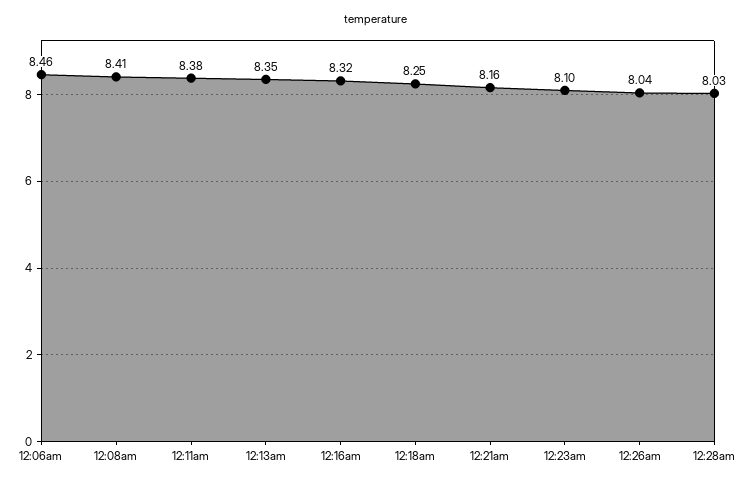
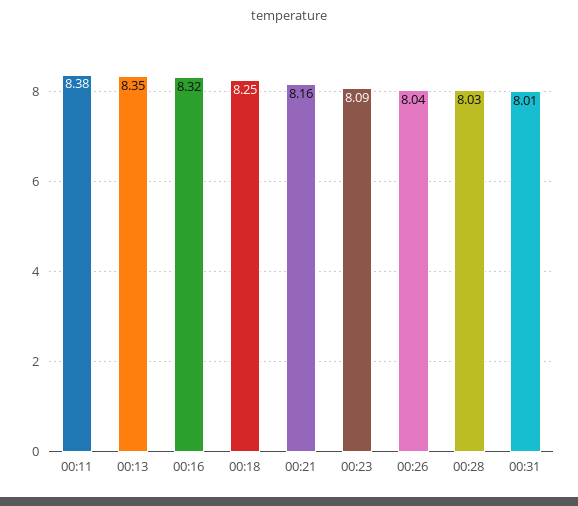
12:06am: 8.46 -> none
12:08am: 8.41 -> none
12:23am: 8.1 -> 8.09
00:31: none -> 8.01

